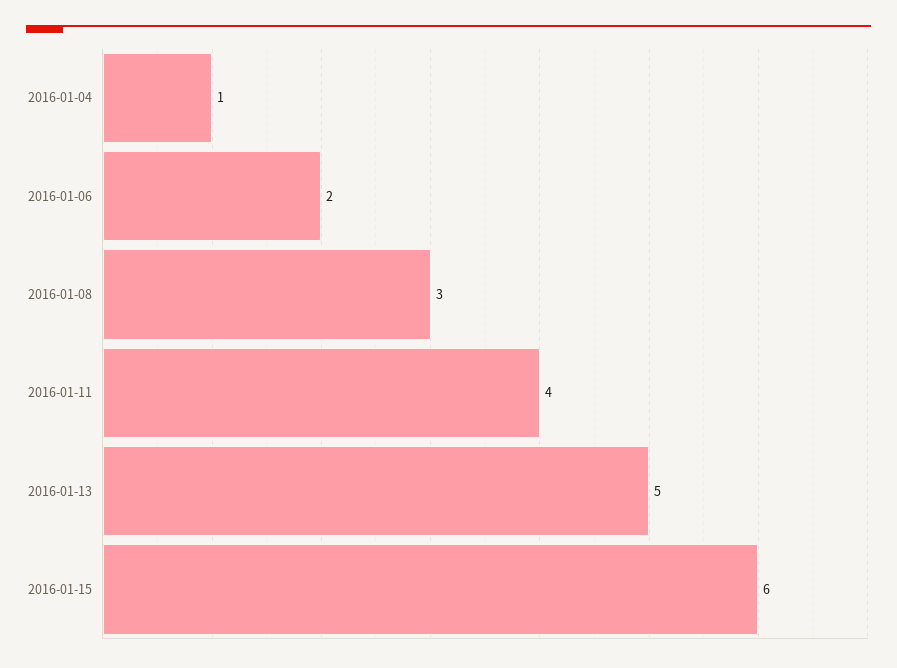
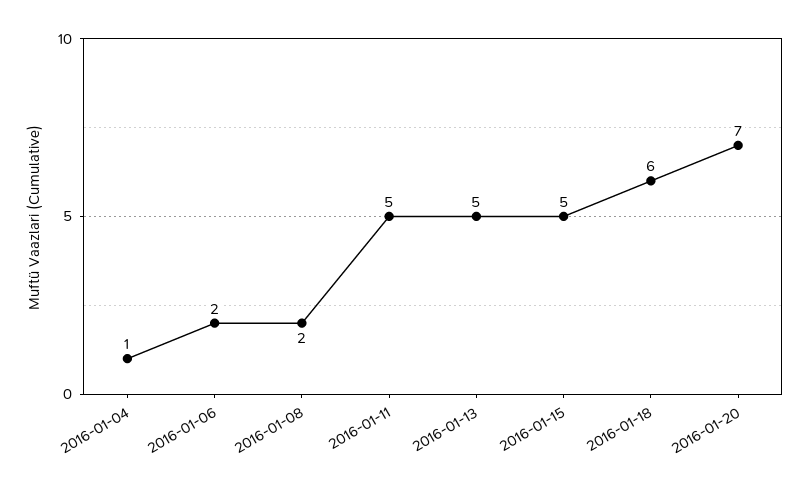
2016-01-08: 3 -> 2
2016-01-11: 4 -> 5
2016-01-15: 6 -> 5
2016-01-18: none -> 6
2016-01-20: none -> 7

